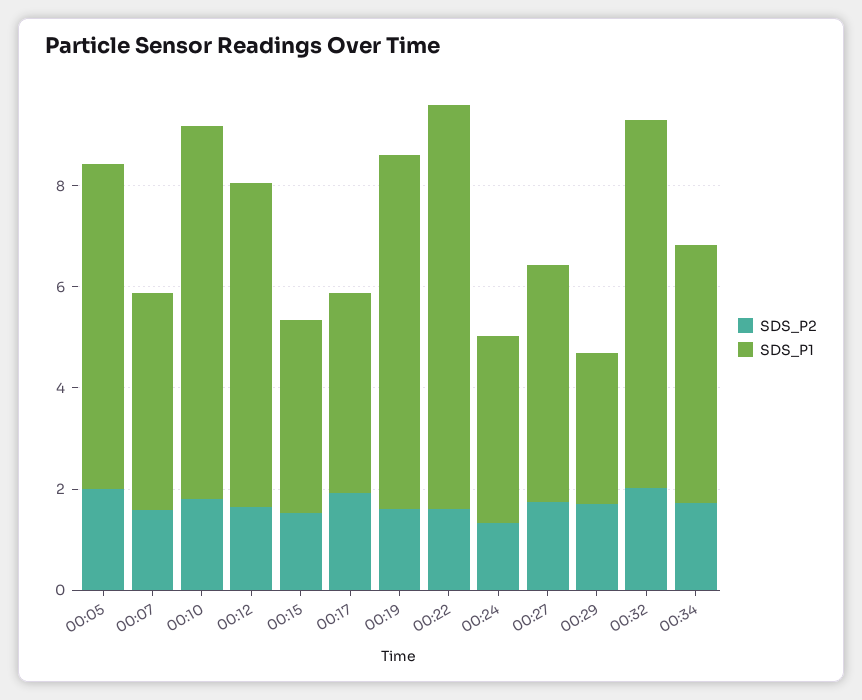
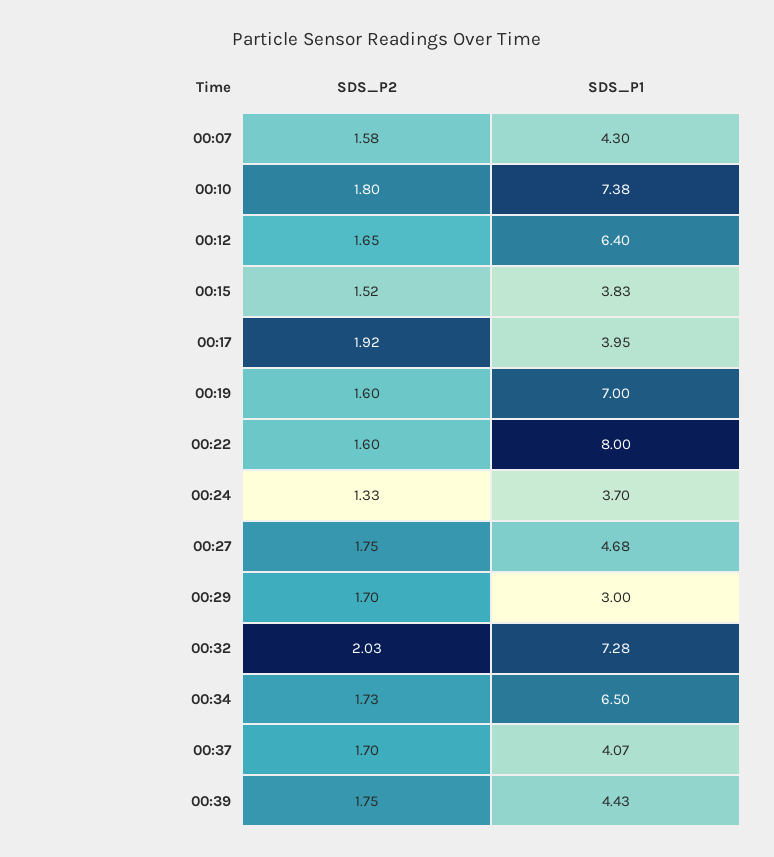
SDS_P2, 00:05: 2 -> none
SDS_P1, 00:05: 6.5 -> none
SDS_P1, 00:34: 5 -> 6.5
SDS_P2, 00:37: none -> 1.7
SDS_P1, 00:37: none -> 4.07
SDS_P2, 00:39: none -> 1.75
SDS_P1, 00:39: none -> 4.43

